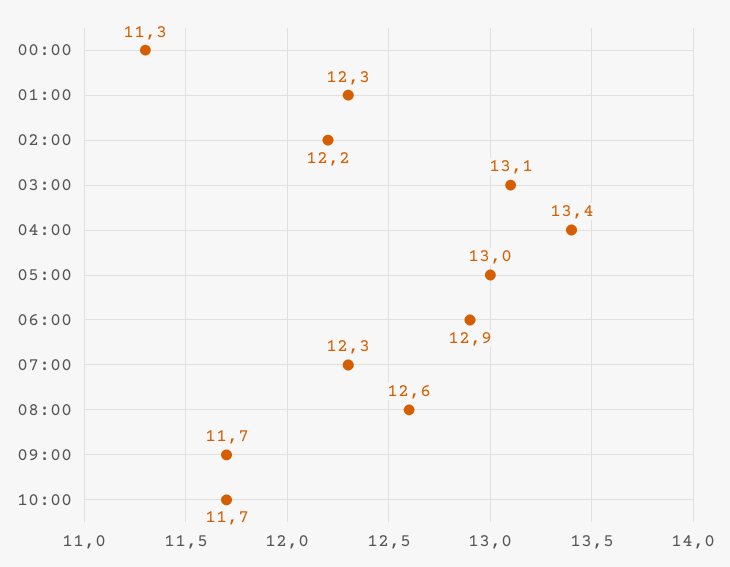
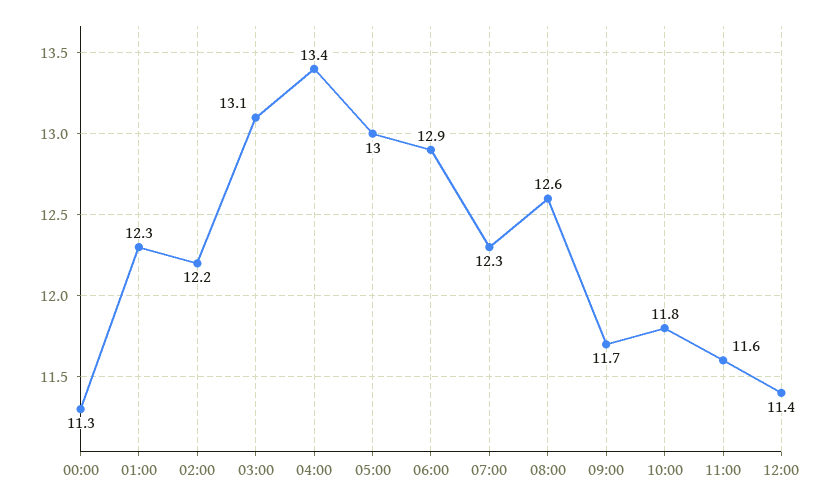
10:00: 11.7 -> 11.8
11:00: none -> 11.6
12:00: none -> 11.4

